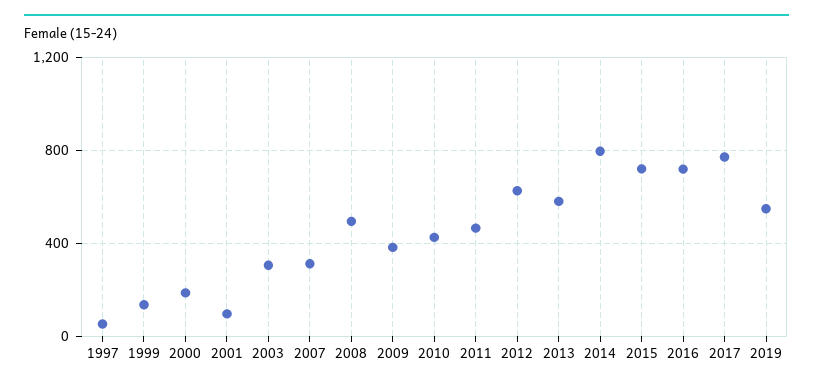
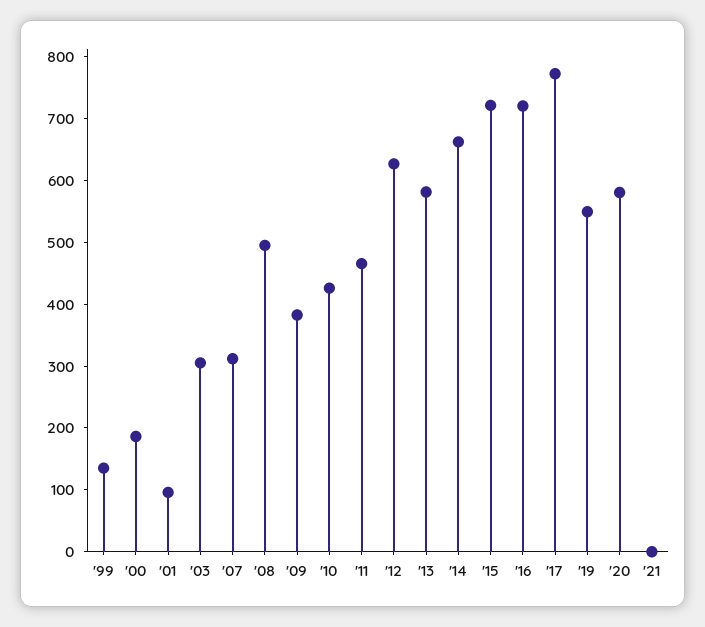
1997: 50 -> none
2014: 800 -> 660
'20: none -> 580
'21: none -> 0

